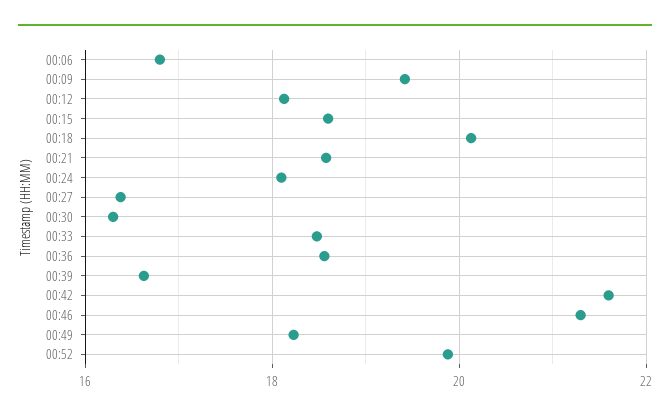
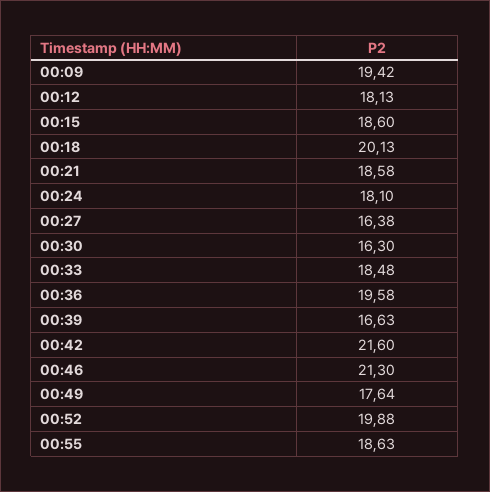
00:06: 16.8 -> none
00:36: 18.6 -> 19.58
00:49: 18.2 -> 17.64
00:55: none -> 18.63

